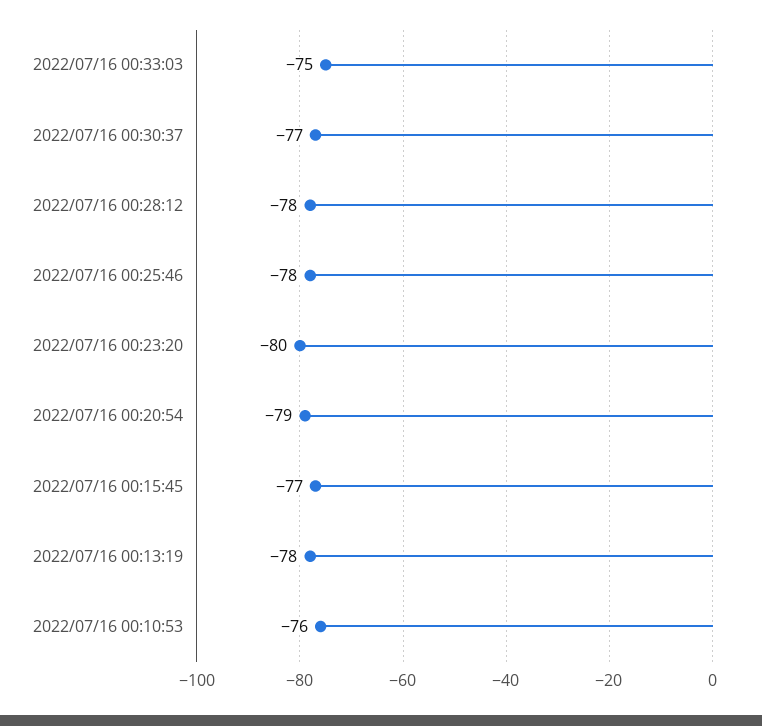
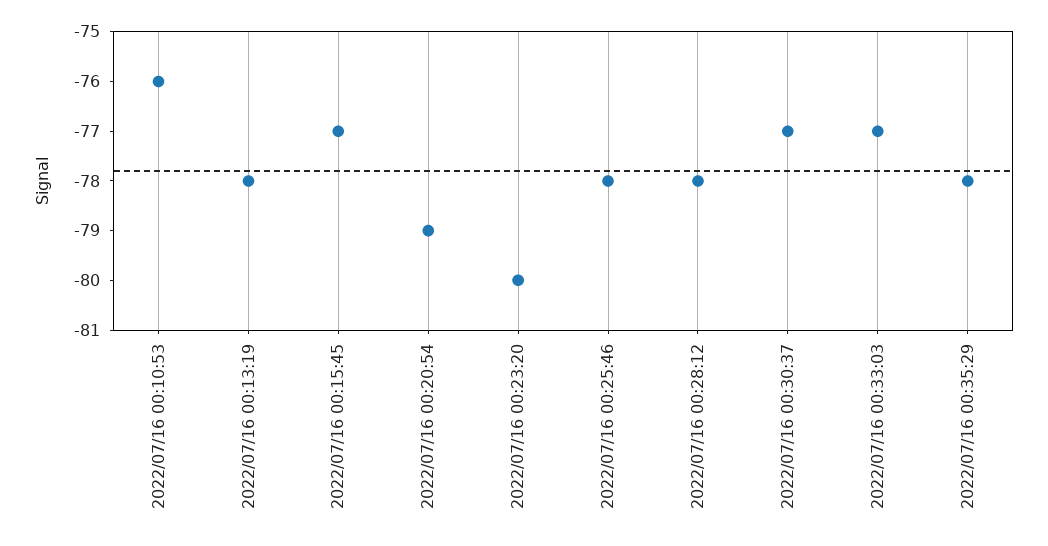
2022/07/16 00:33:03: -75 -> -77
2022/07/16 00:35:29: none -> -78

